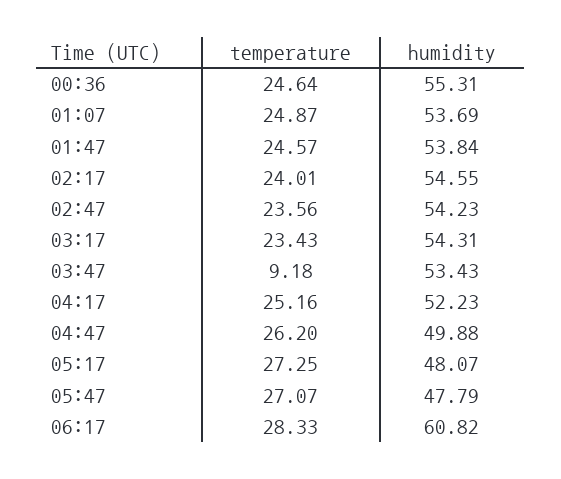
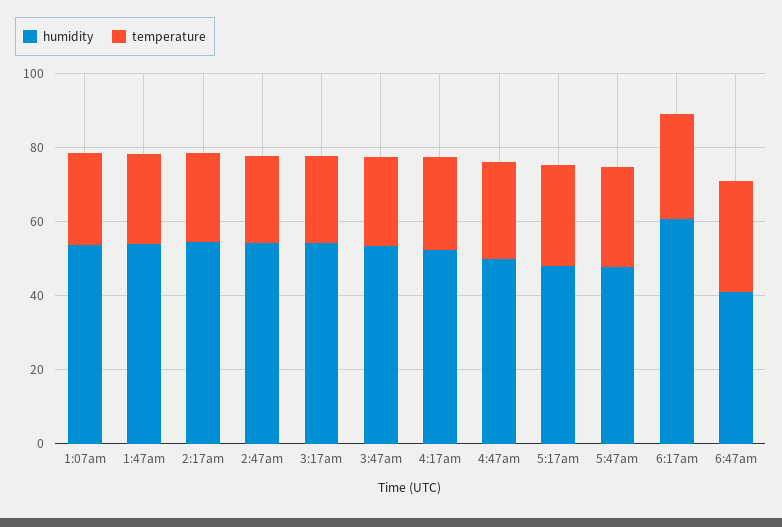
temperature, 00:36: 24.64 -> none
humidity, 00:36: 55.31 -> none
temperature, 03:47: 9.18 -> 25
humidity, 6:47am: none -> 40
temperature, 6:47am: none -> 30

